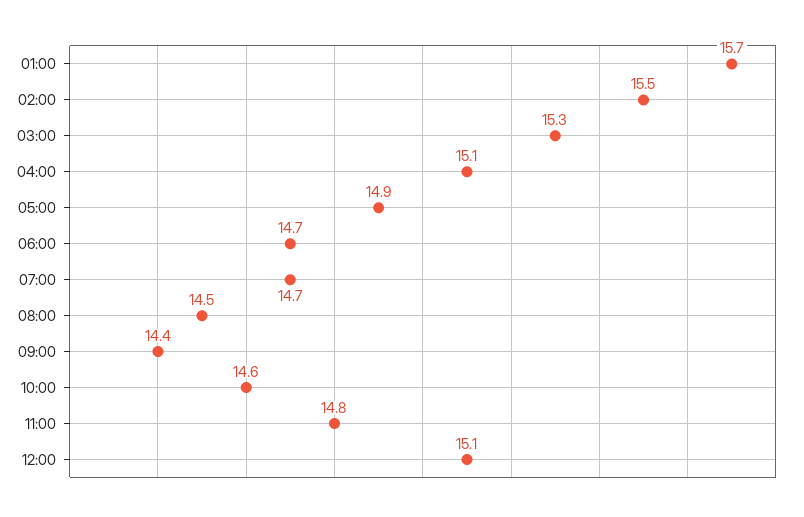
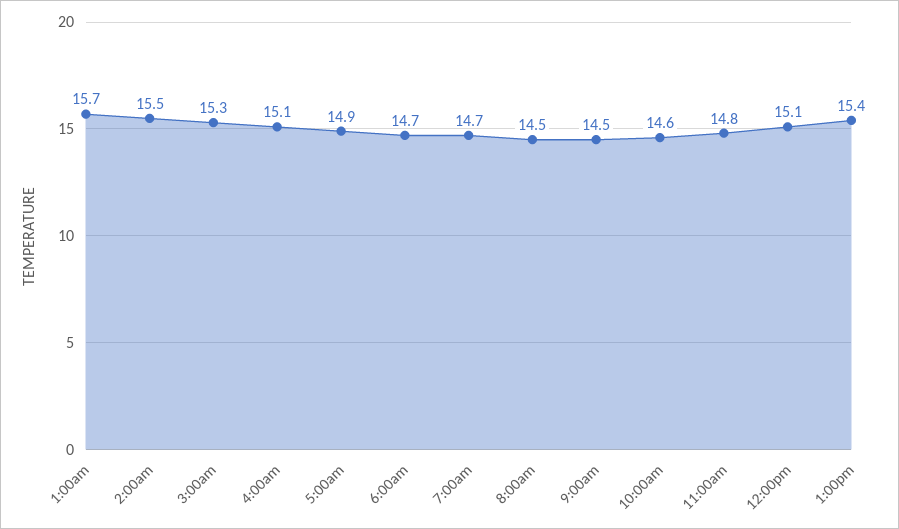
09:00: 14.4 -> 14.5
1:00pm: none -> 15.4

